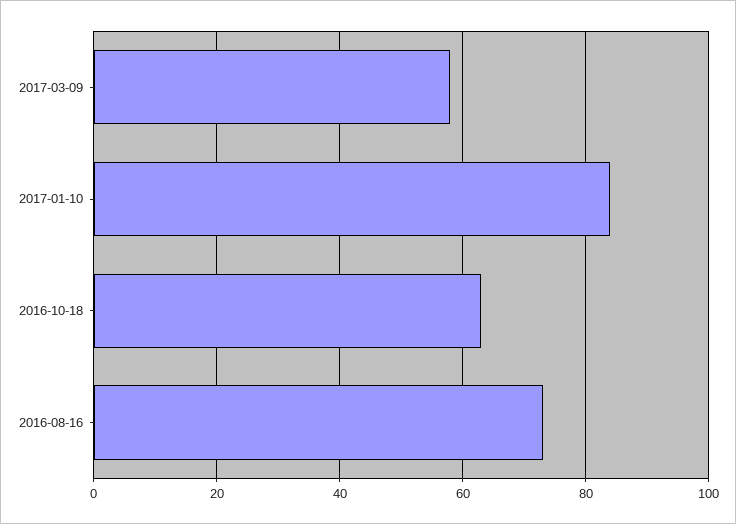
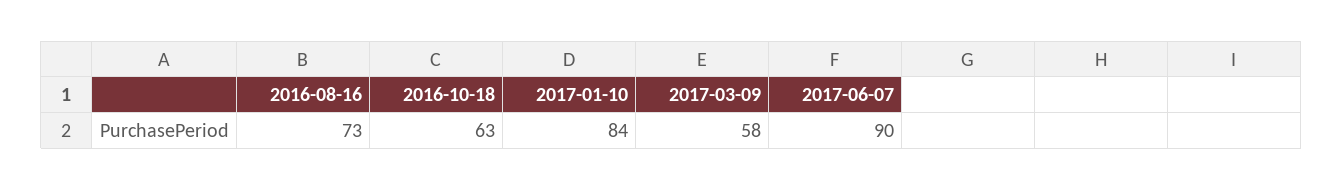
2017-06-07: none -> 90

